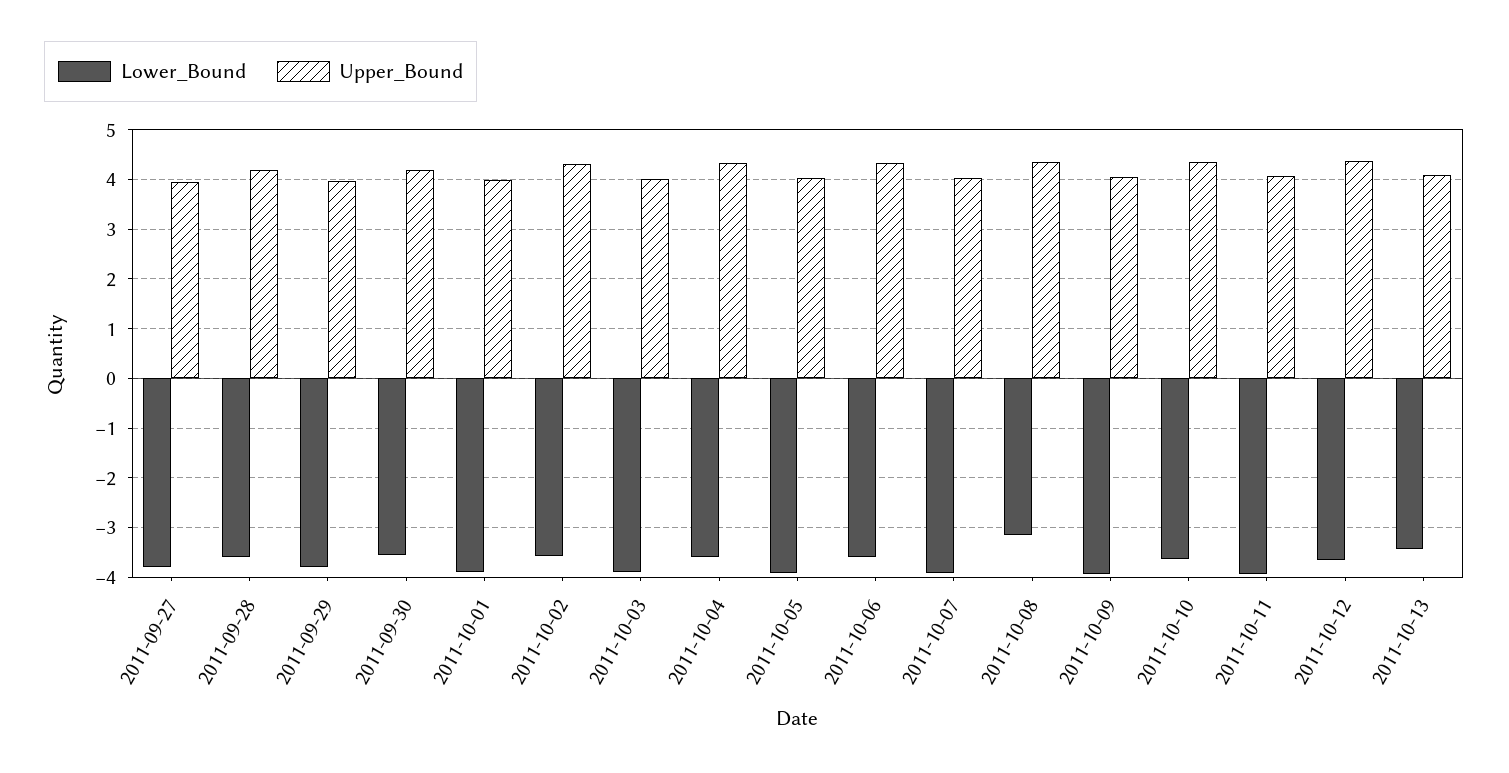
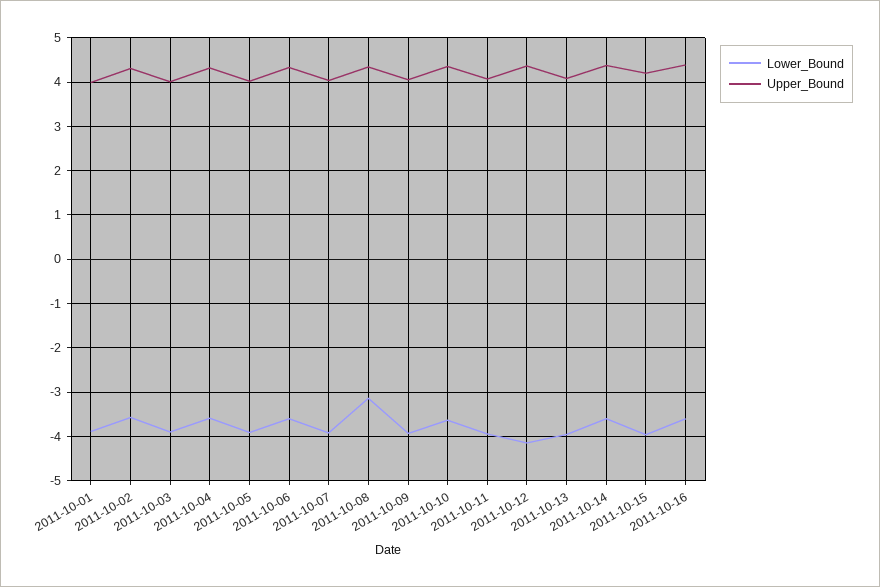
Lower_Bound, 2011-09-27: -3.8 -> none
Upper_Bound, 2011-09-27: 4 -> none
Lower_Bound, 2011-09-28: -3.6 -> none
Upper_Bound, 2011-09-28: 4.2 -> none
Lower_Bound, 2011-09-29: -3.8 -> none
Upper_Bound, 2011-09-29: 4 -> none
Lower_Bound, 2011-09-30: -3.6 -> none
Upper_Bound, 2011-09-30: 4.2 -> none
Lower_Bound, 2011-10-12: -3.6 -> -4.2
Lower_Bound, 2011-10-13: -3.4 -> -4
Lower_Bound, 2011-10-14: none -> -3.6
Upper_Bound, 2011-10-14: none -> 4.4
Lower_Bound, 2011-10-15: none -> -4
Upper_Bound, 2011-10-15: none -> 4.2
Lower_Bound, 2011-10-16: none -> -3.6
Upper_Bound, 2011-10-16: none -> 4.4

